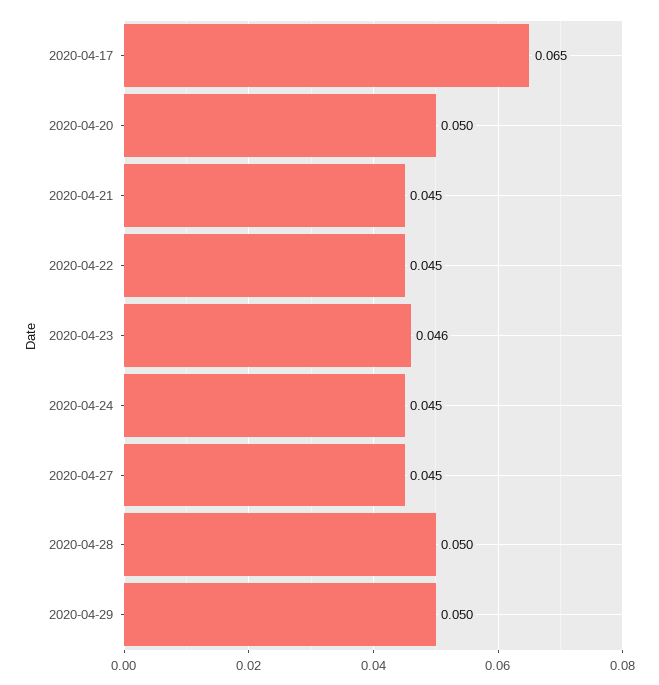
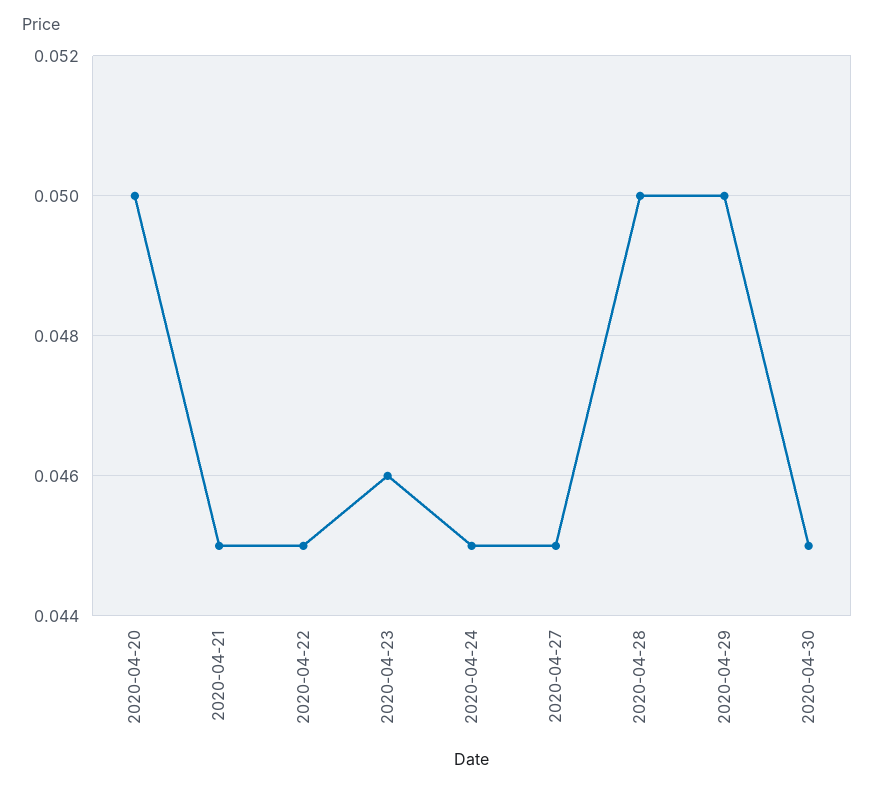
2020-04-17: 0.065 -> none
2020-04-30: none -> 0.045

